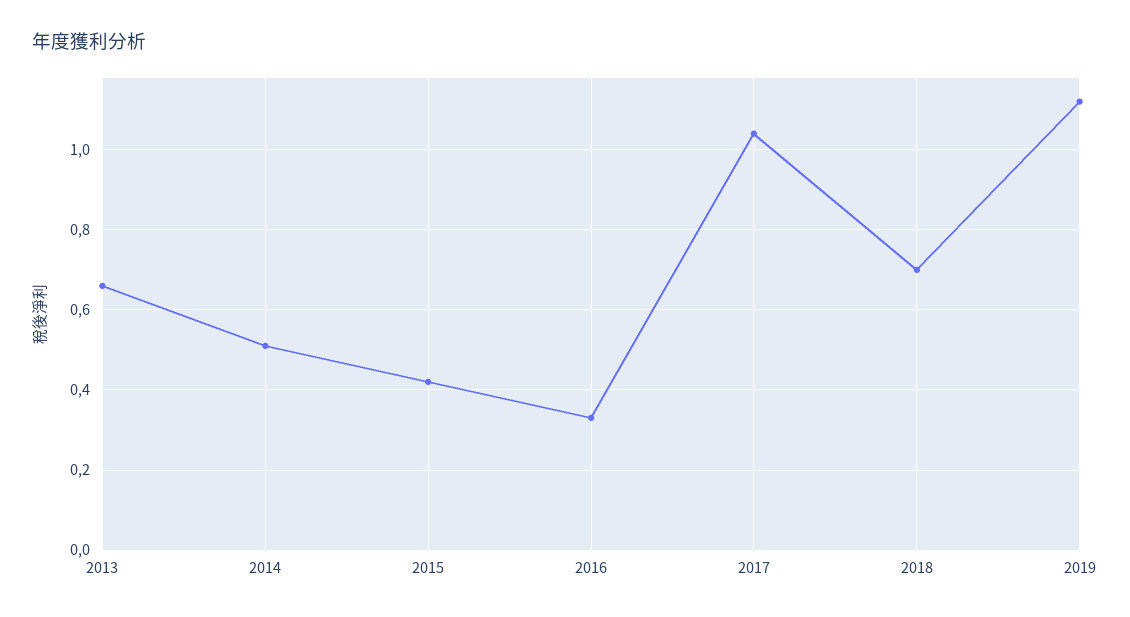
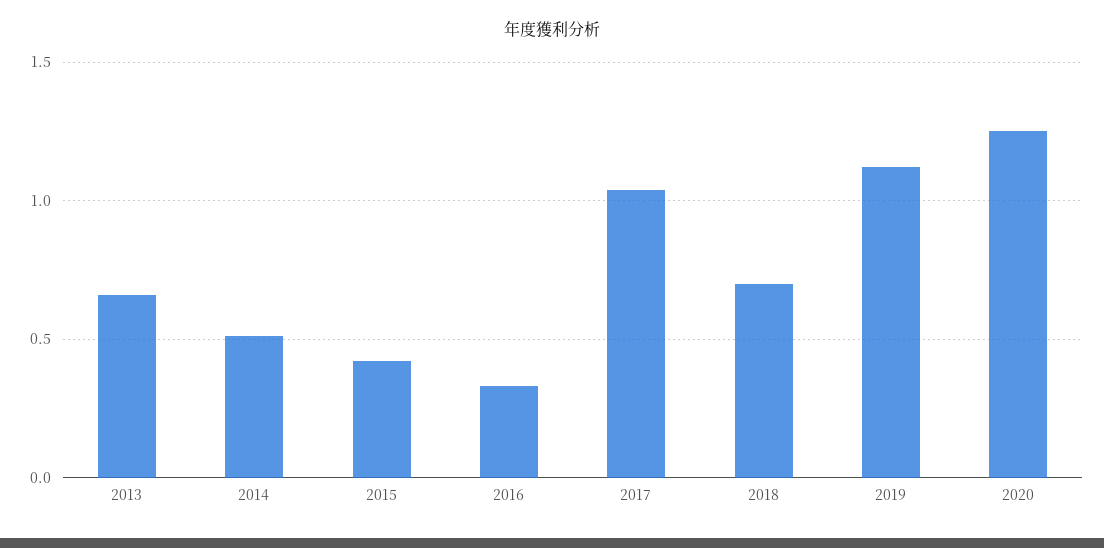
2020: none -> 1.25

